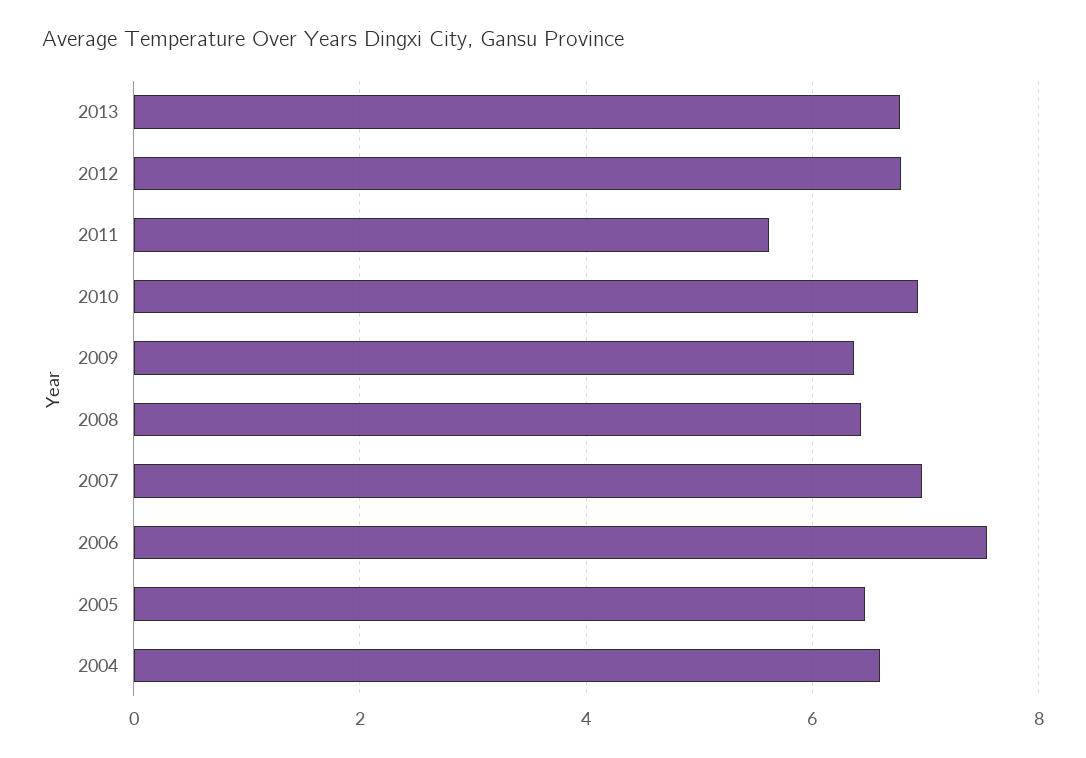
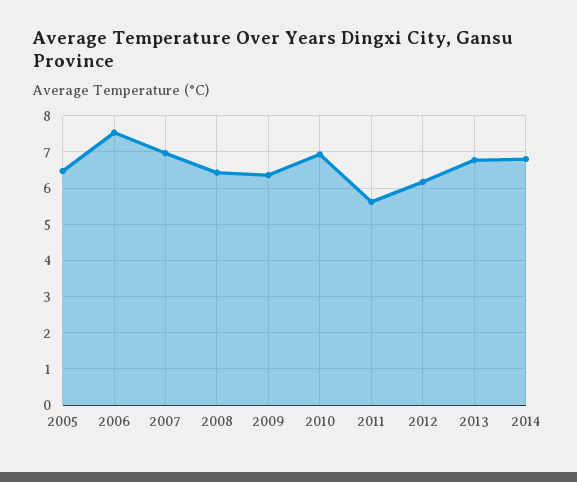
2012: 6.8 -> 6.2
2004: 6.6 -> none
2014: none -> 6.8

